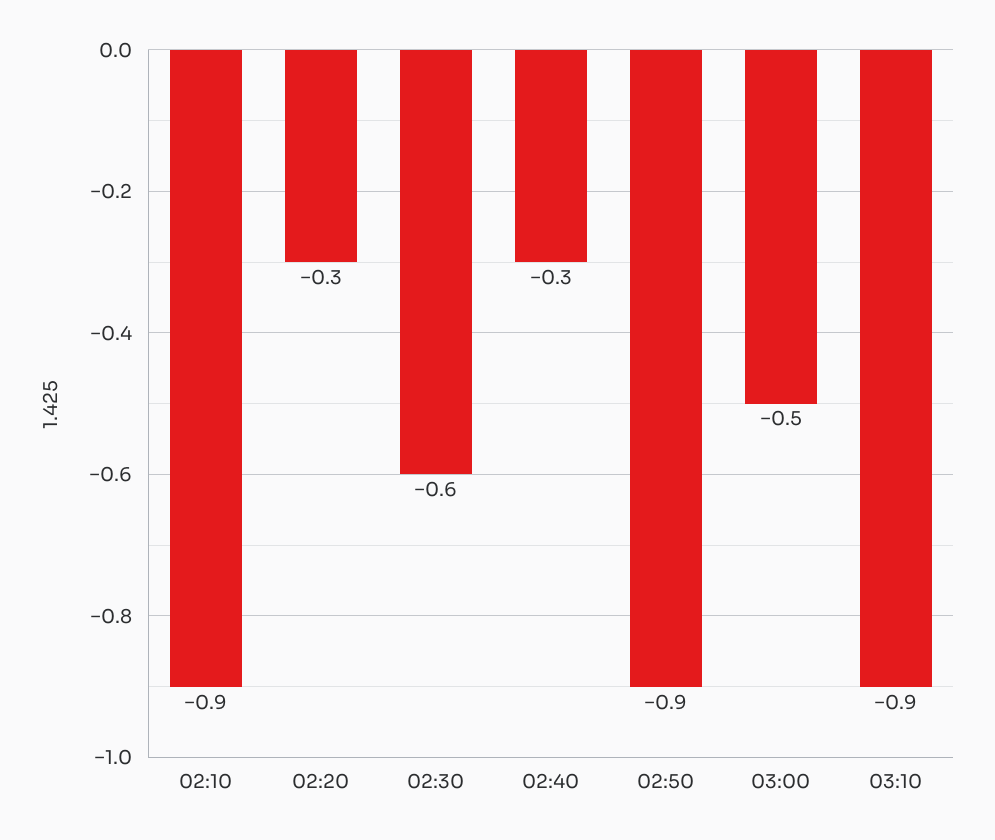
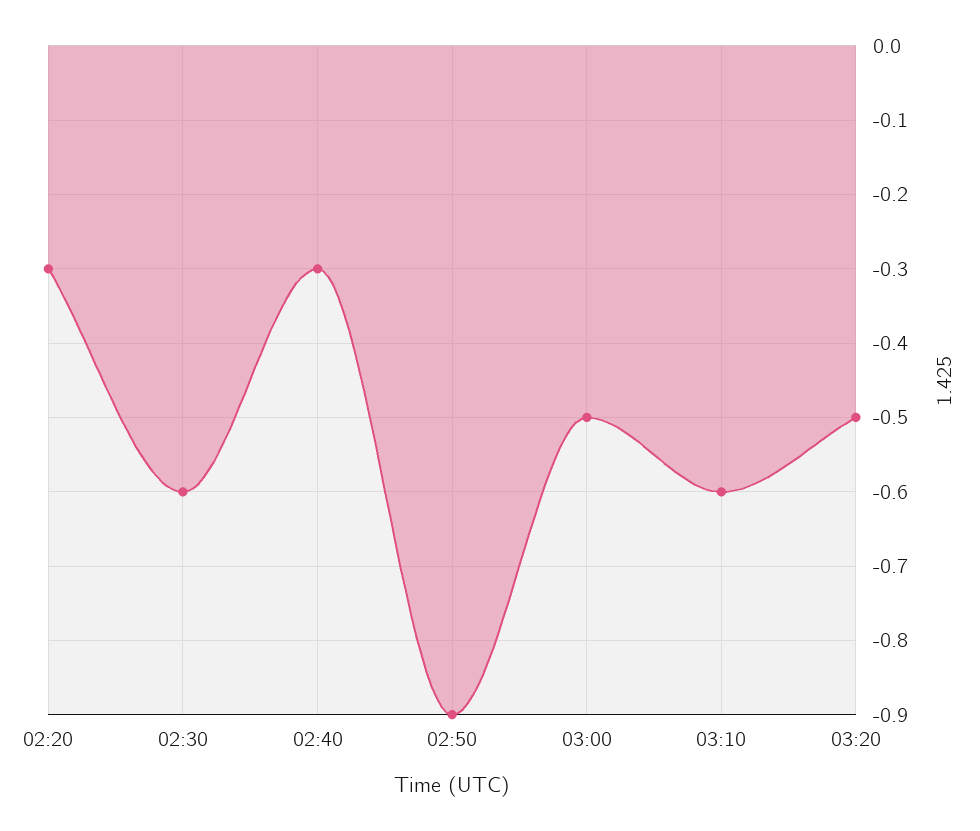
02:10: -0.9 -> none
03:10: -0.9 -> -0.6
03:20: none -> -0.5

